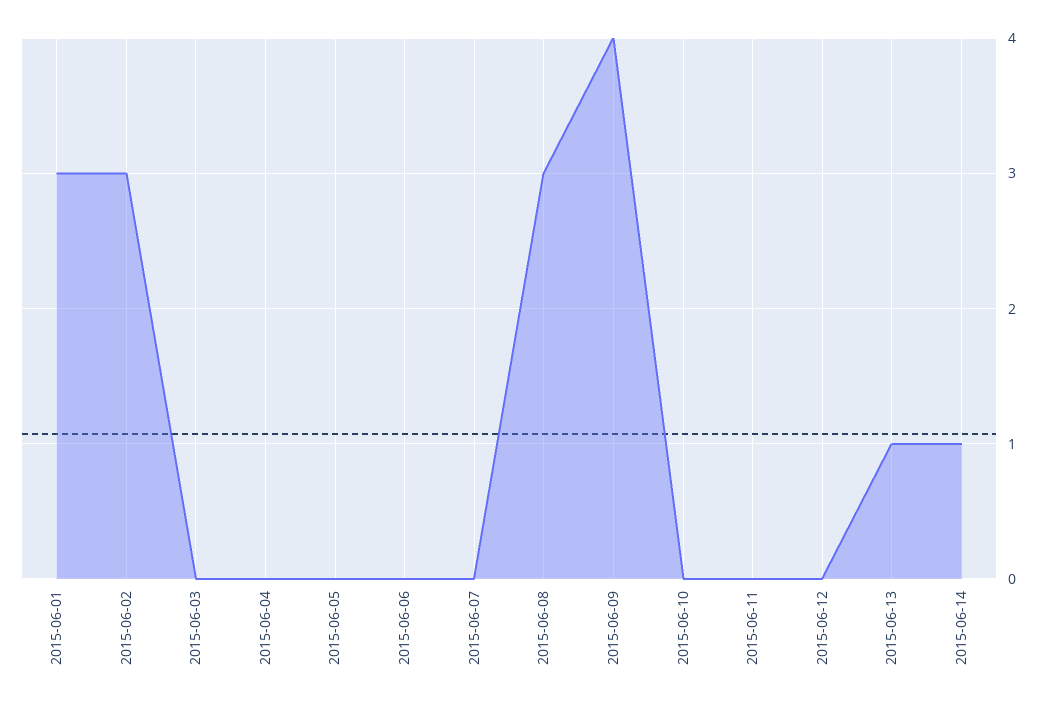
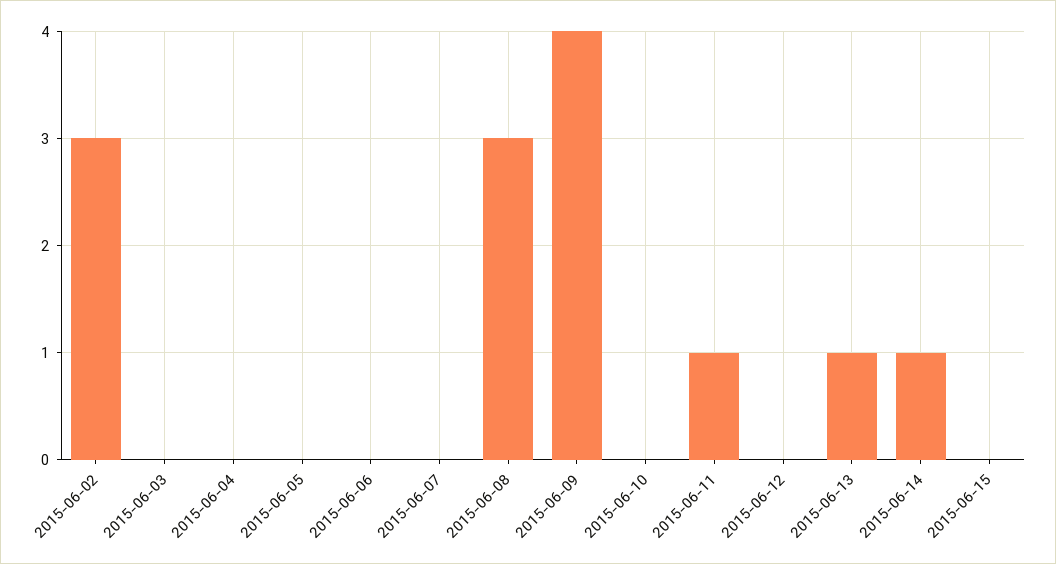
2015-06-01: 3 -> none
2015-06-11: 0 -> 1
2015-06-15: none -> 0

